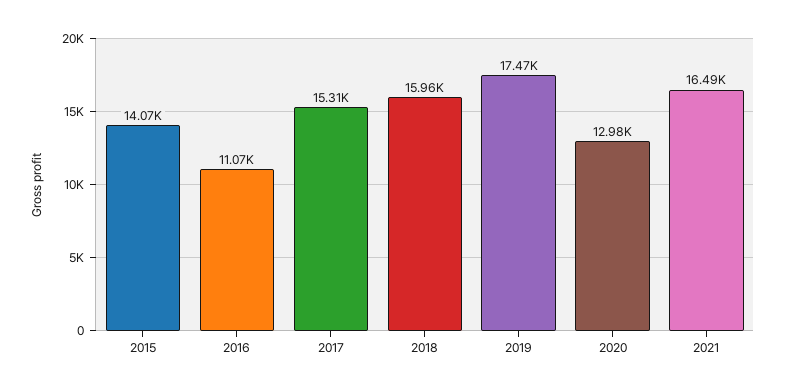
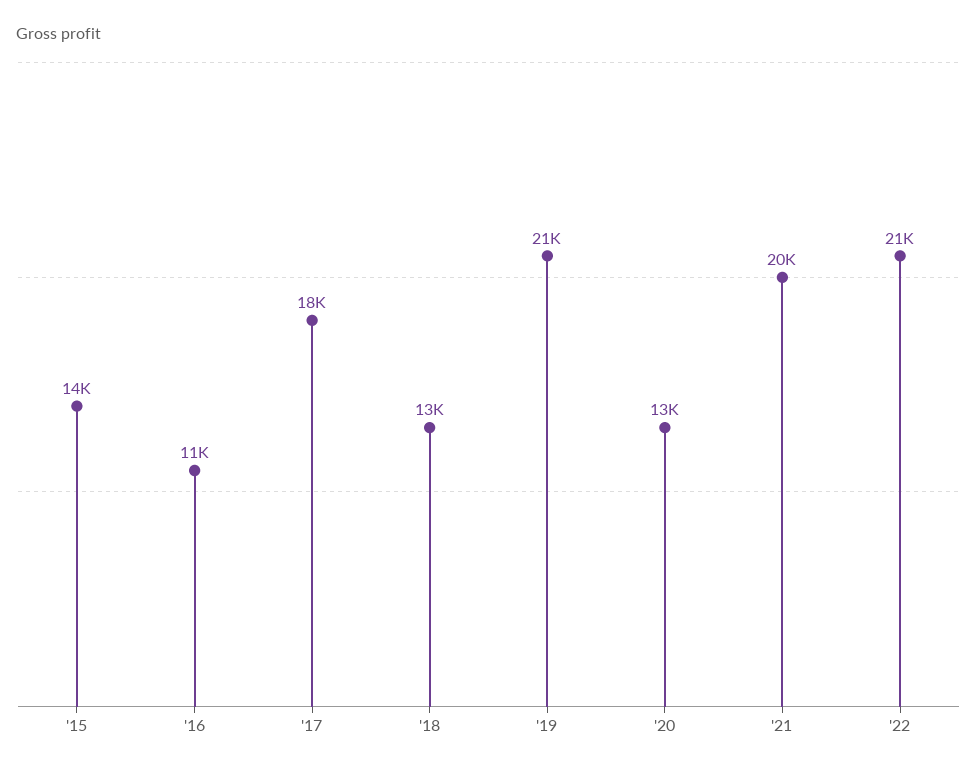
2017: 15310 -> 18000
2018: 15960 -> 13000
2019: 17470 -> 21000
2021: 16490 -> 20000
'22: none -> 21000

